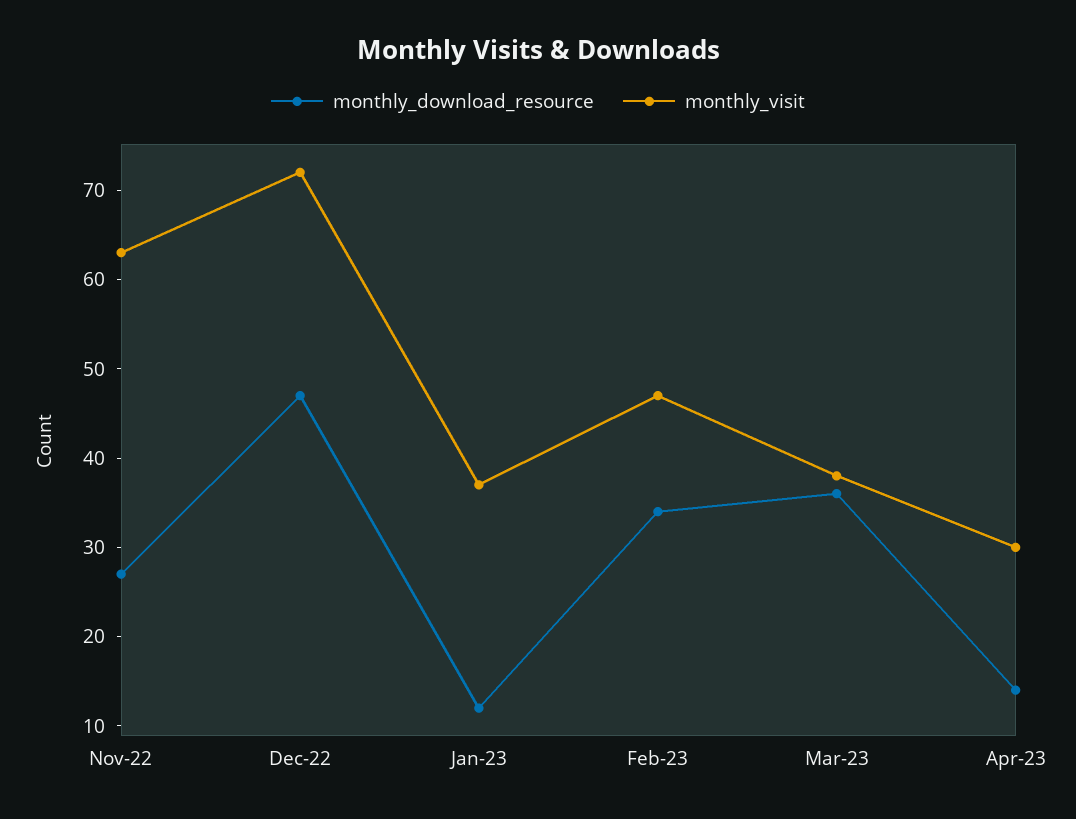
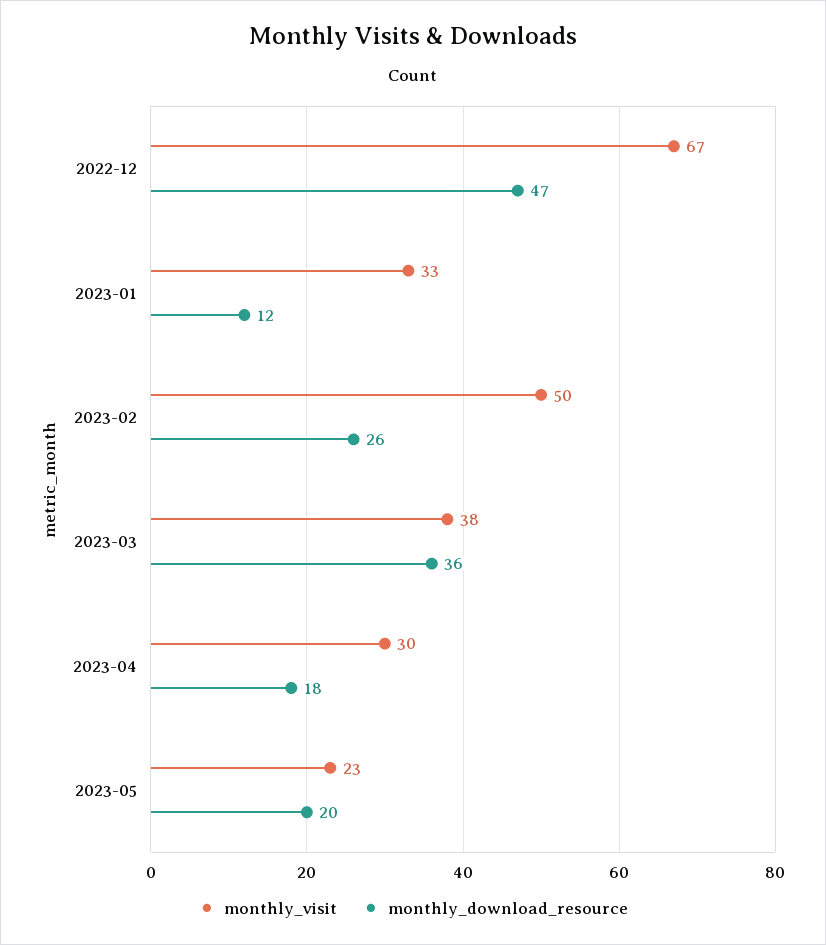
monthly_download_resource, Nov-22: 27 -> none
monthly_visit, Nov-22: 63 -> none
monthly_visit, Dec-22: 72 -> 67
monthly_visit, Jan-23: 37 -> 33
monthly_download_resource, Feb-23: 34 -> 26
monthly_visit, Feb-23: 47 -> 50
monthly_download_resource, Apr-23: 14 -> 18
monthly_visit, 2023-05: none -> 23
monthly_download_resource, 2023-05: none -> 20

